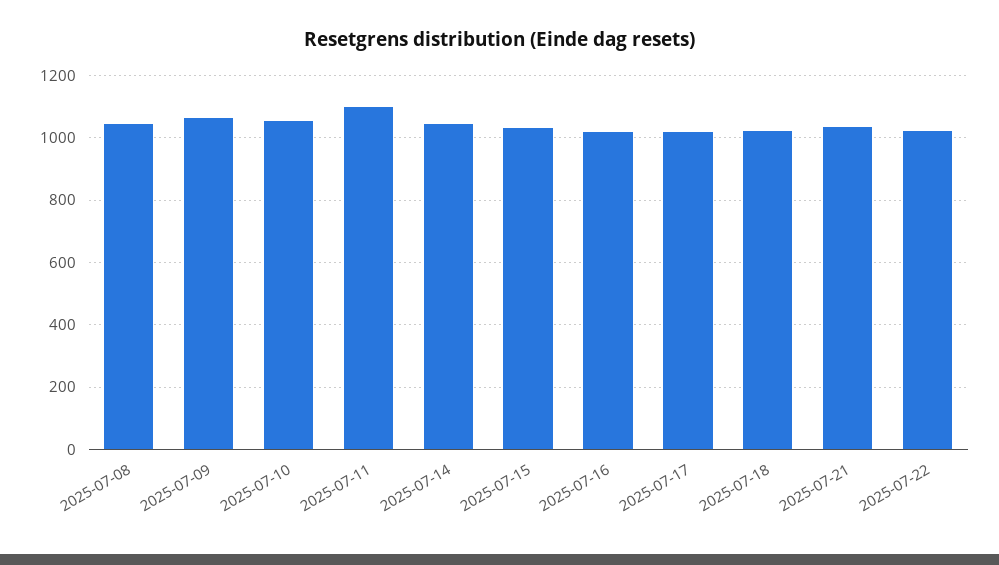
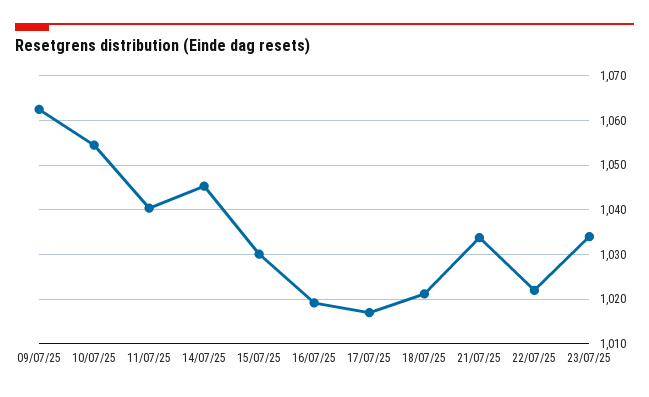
2025-07-08: 1040 -> none
2025-07-11: 1100 -> 1040
23/07/25: none -> 1034

